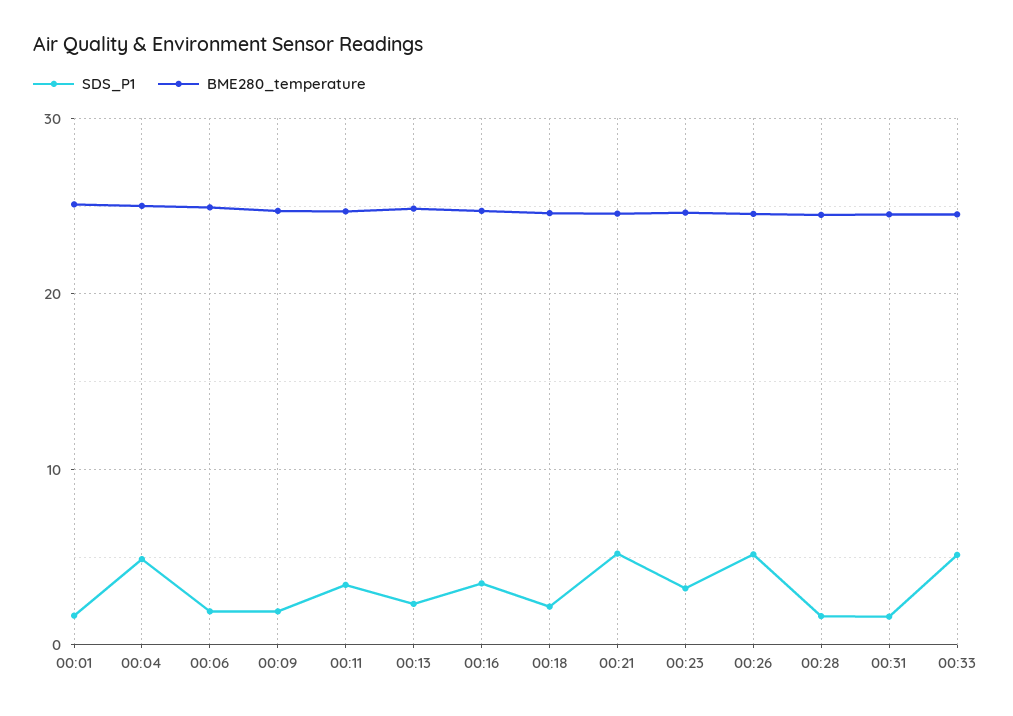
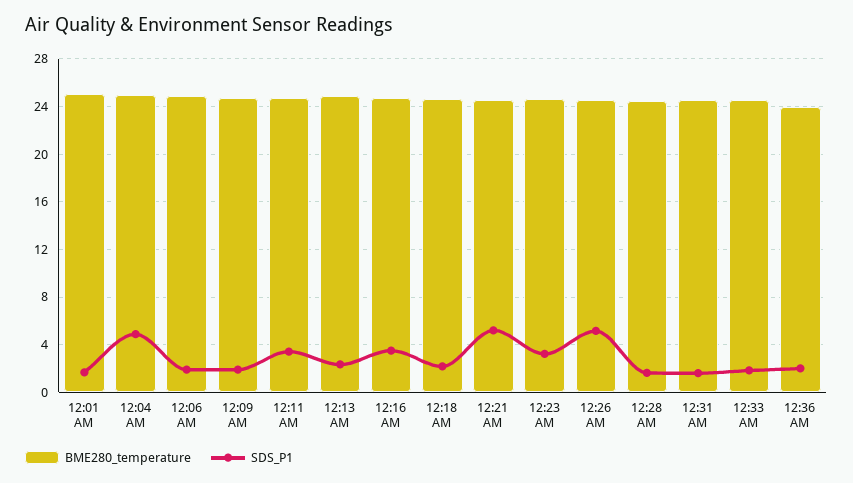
SDS_P1, 00:33: 5 -> 2
BME280_temperature, 12:36 AM: none -> 24
SDS_P1, 12:36 AM: none -> 2

